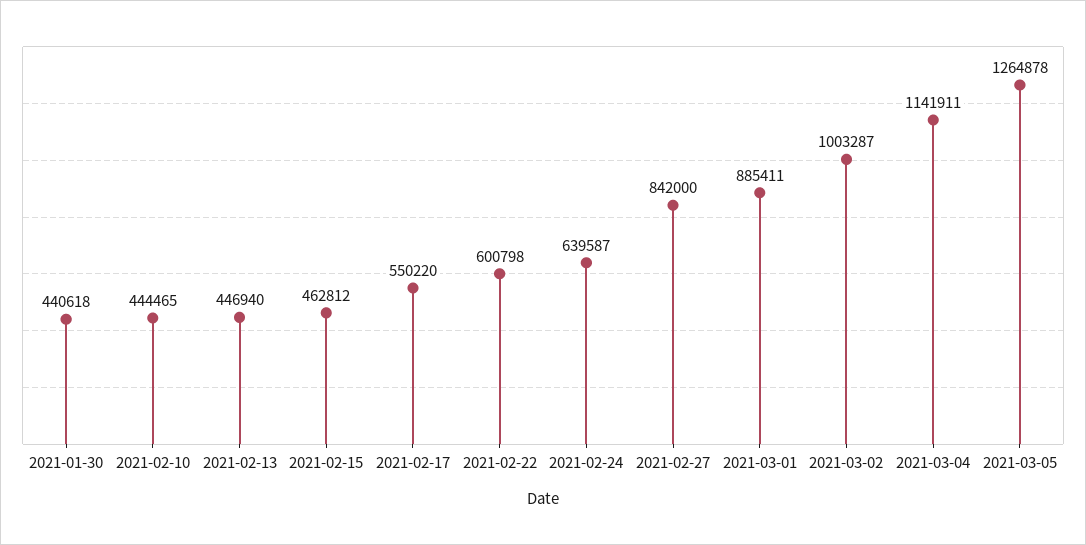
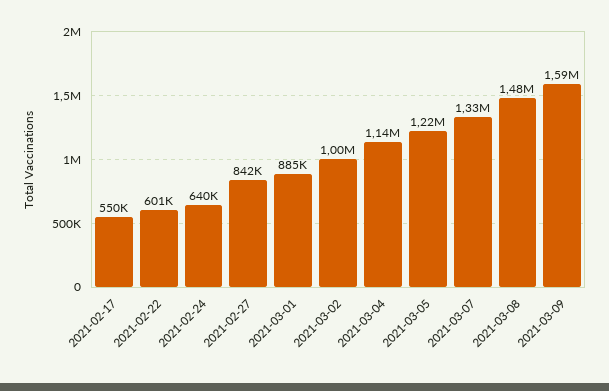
2021-01-30: 440618 -> none
2021-02-10: 444465 -> none
2021-02-13: 446940 -> none
2021-02-15: 462812 -> none
2021-03-05: 1264878 -> 1220000
2021-03-07: none -> 1330000
2021-03-08: none -> 1480000
2021-03-09: none -> 1590000

